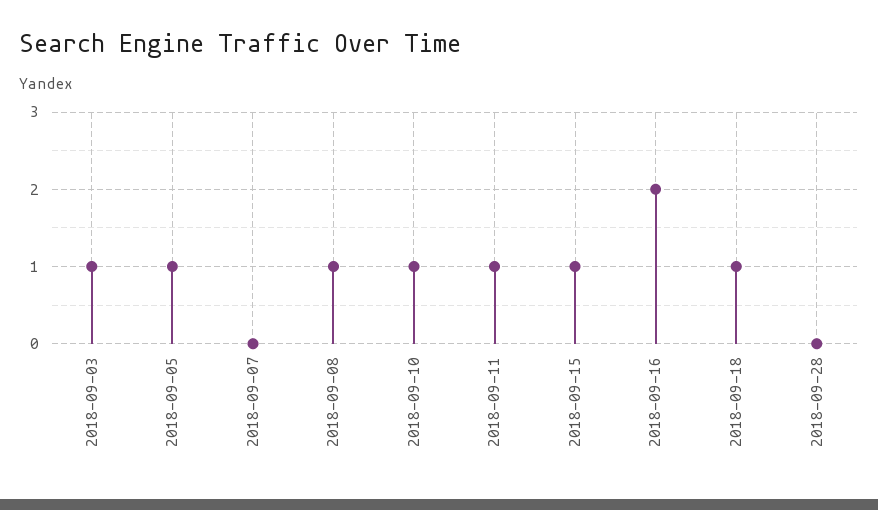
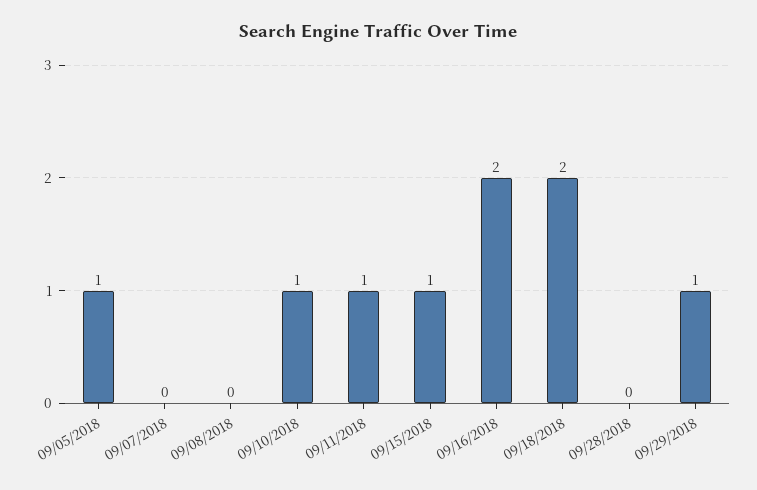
2018-09-03: 1 -> none
2018-09-08: 1 -> 0
2018-09-18: 1 -> 2
09/29/2018: none -> 1

